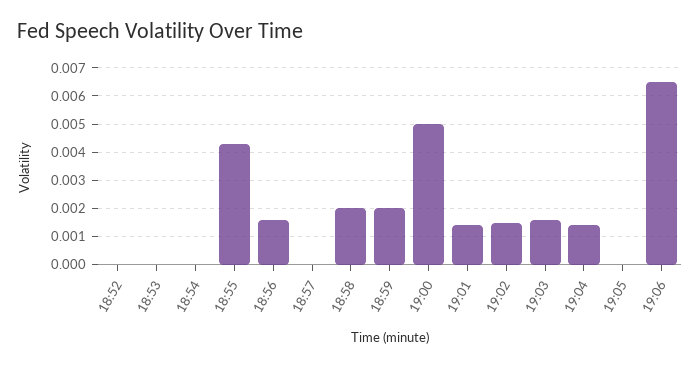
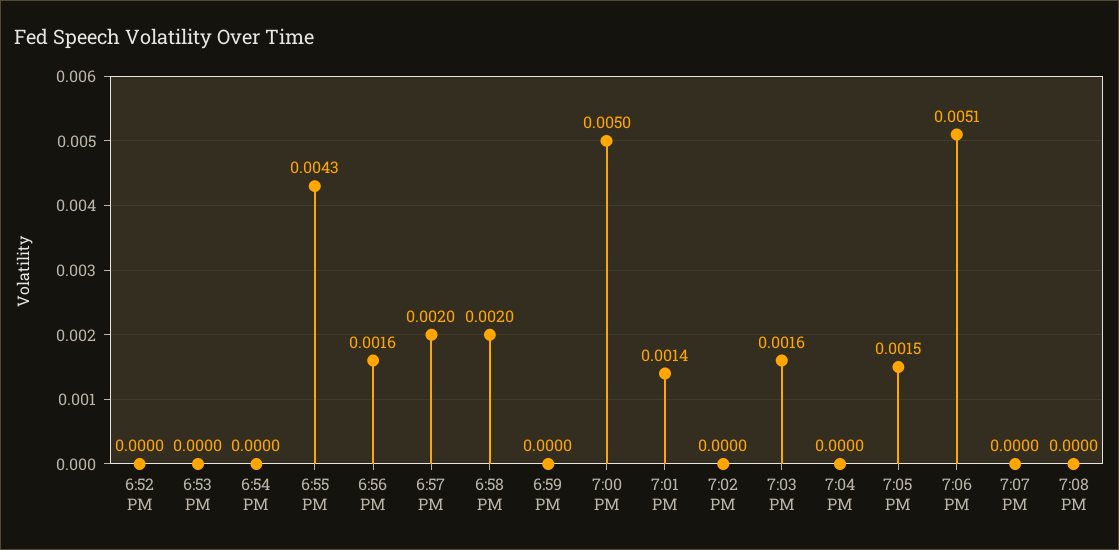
18:57: 0 -> 0.002
18:59: 0.002 -> 0
19:02: 0.0015 -> 0
19:04: 0.0015 -> 0
19:05: 0 -> 0.0015
19:06: 0.0065 -> 0.0051
7:07 PM: none -> 0
7:08 PM: none -> 0

